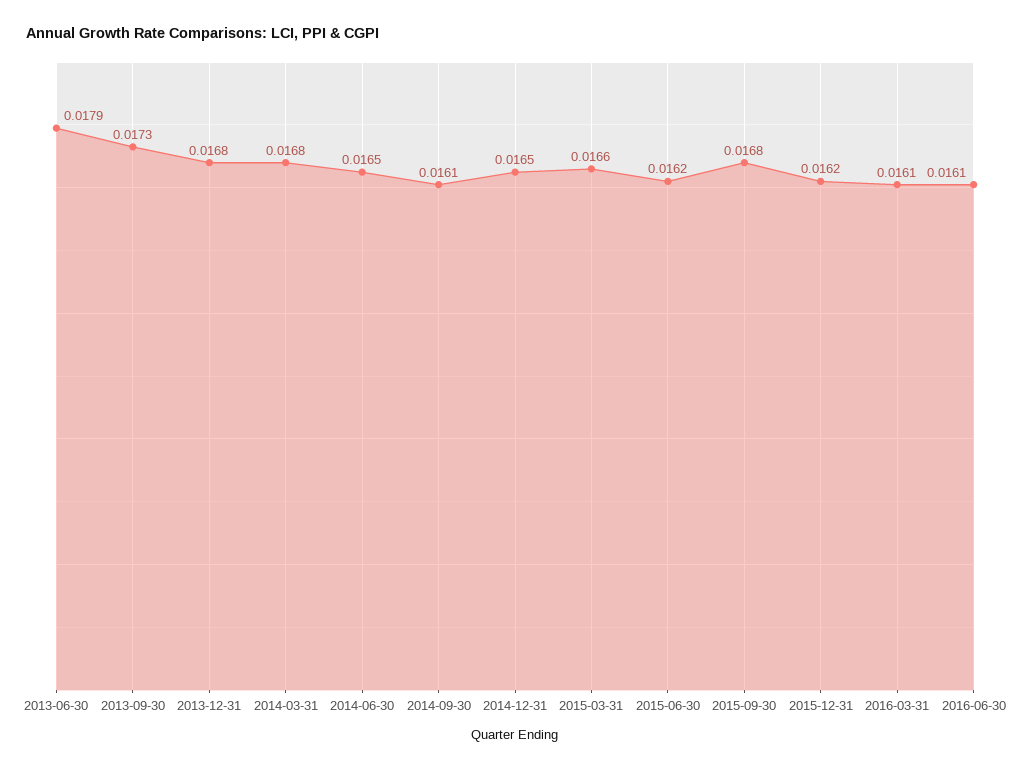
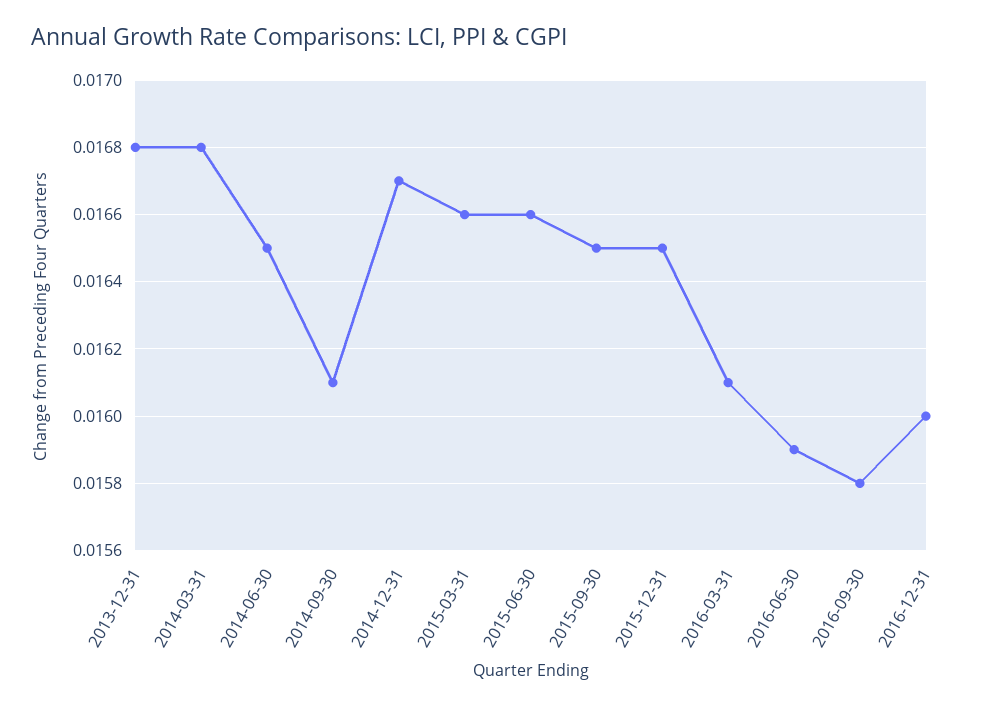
2013-06-30: 0.0179 -> none
2013-09-30: 0.0173 -> none
2014-12-31: 0.0165 -> 0.0167
2015-06-30: 0.0162 -> 0.0166
2015-09-30: 0.0168 -> 0.0165
2015-12-31: 0.0162 -> 0.0165
2016-06-30: 0.0161 -> 0.0159
2016-09-30: none -> 0.0158
2016-12-31: none -> 0.016

